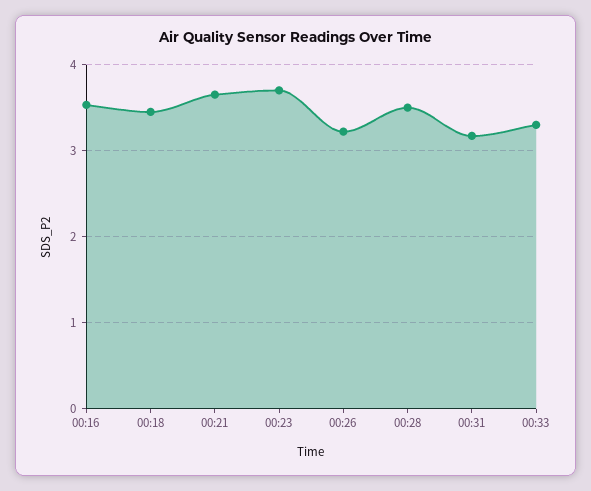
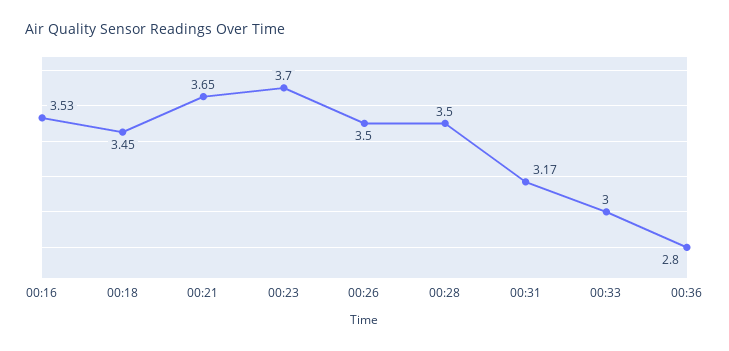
00:26: 3.2 -> 3.5
00:33: 3.3 -> 3
00:36: none -> 2.8

